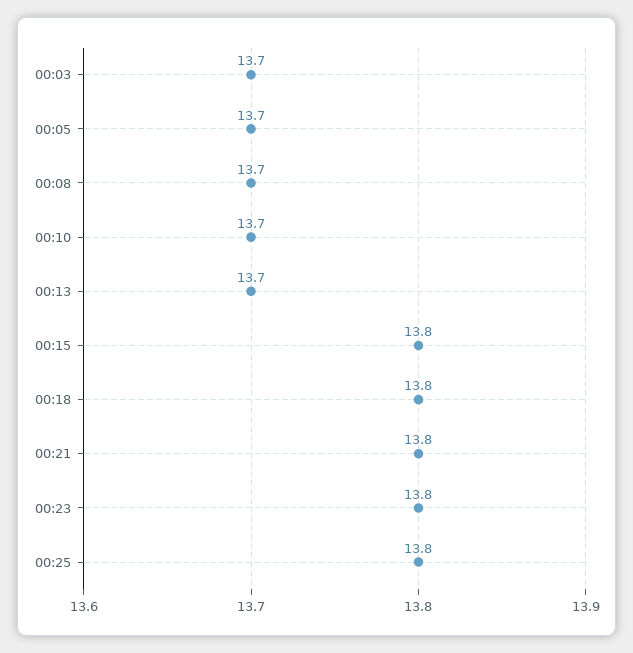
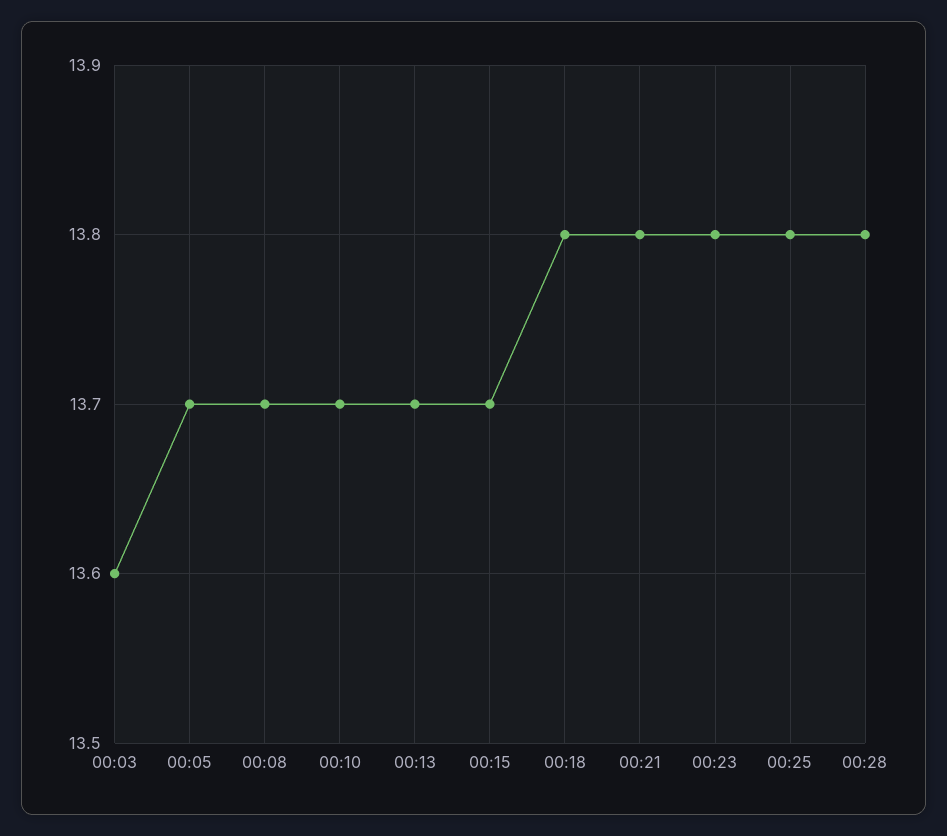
00:03: 13.7 -> 13.6
00:15: 13.8 -> 13.7
00:28: none -> 13.8

